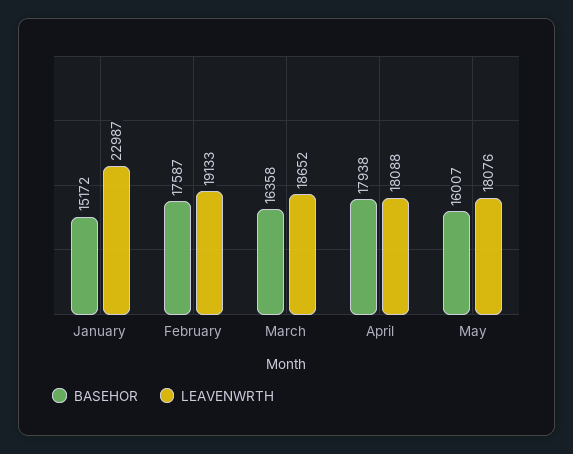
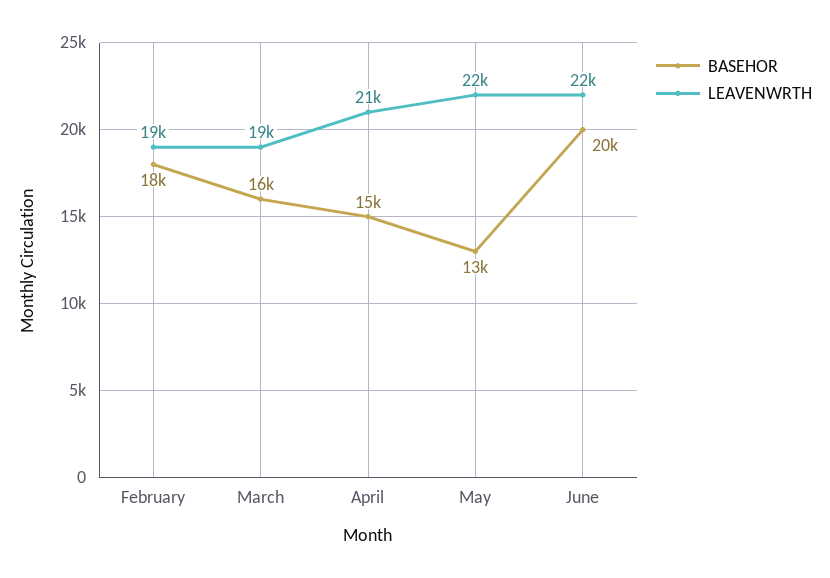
BASEHOR, January: 15172 -> none
LEAVENWRTH, January: 22987 -> none
BASEHOR, April: 17938 -> 15000
LEAVENWRTH, April: 18088 -> 21000
BASEHOR, May: 16007 -> 13000
LEAVENWRTH, May: 18076 -> 22000
BASEHOR, June: none -> 20000
LEAVENWRTH, June: none -> 22000

